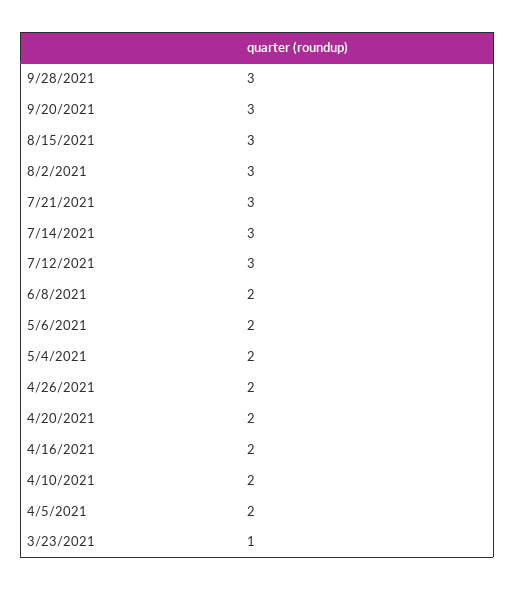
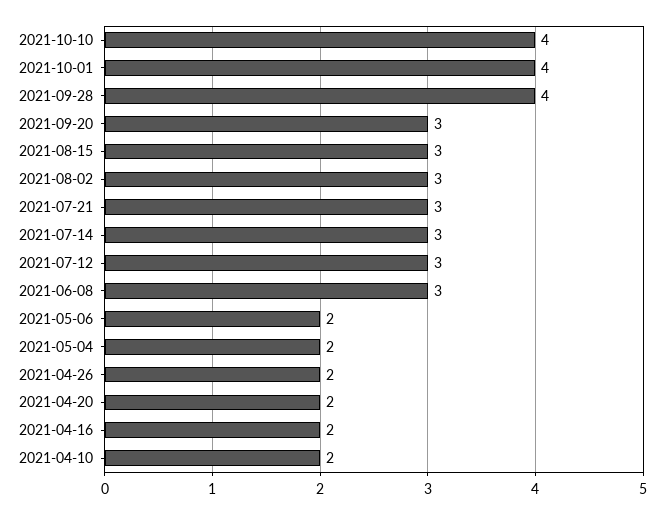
9/28/2021: 3 -> 4
6/8/2021: 2 -> 3
4/5/2021: 2 -> none
3/23/2021: 1 -> none
2021-10-10: none -> 4
2021-10-01: none -> 4

